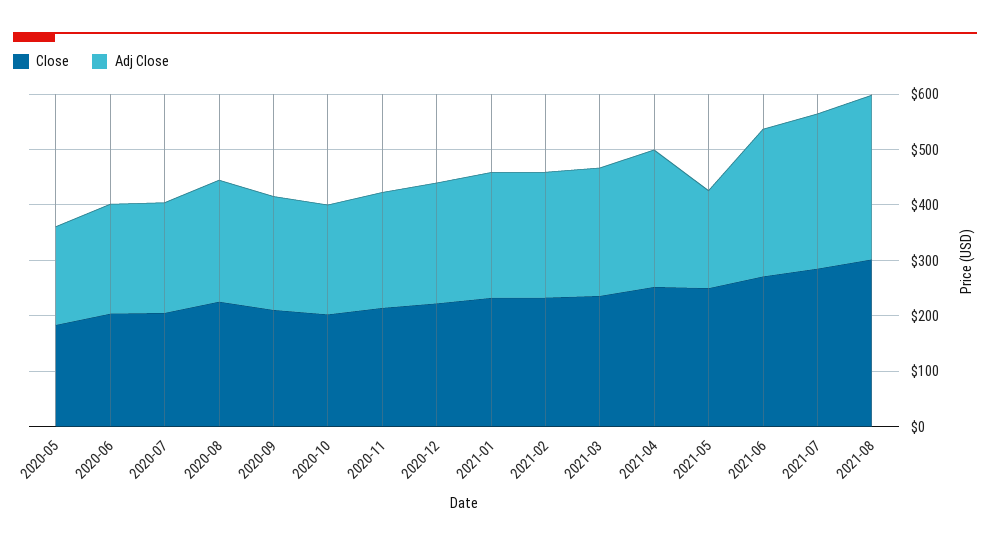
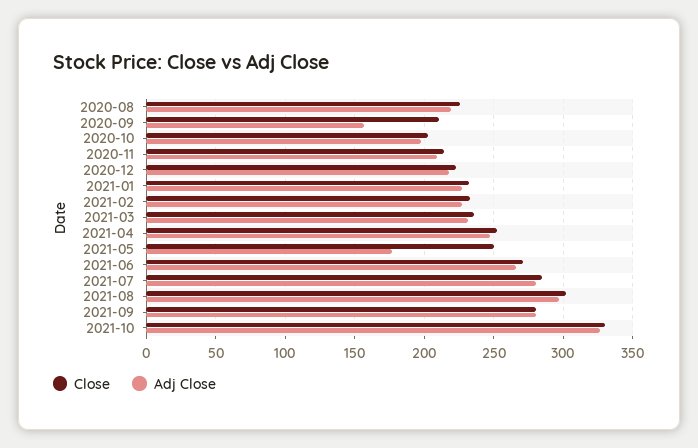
Close, 2020-05: 180 -> none
Adj Close, 2020-05: 180 -> none
Close, 2020-06: 200 -> none
Adj Close, 2020-06: 200 -> none
Close, 2020-07: 200 -> none
Adj Close, 2020-07: 200 -> none
Adj Close, 2020-09: 200 -> 155
Close, 2021-09: none -> 280
Adj Close, 2021-09: none -> 280
Close, 2021-10: none -> 330
Adj Close, 2021-10: none -> 325

